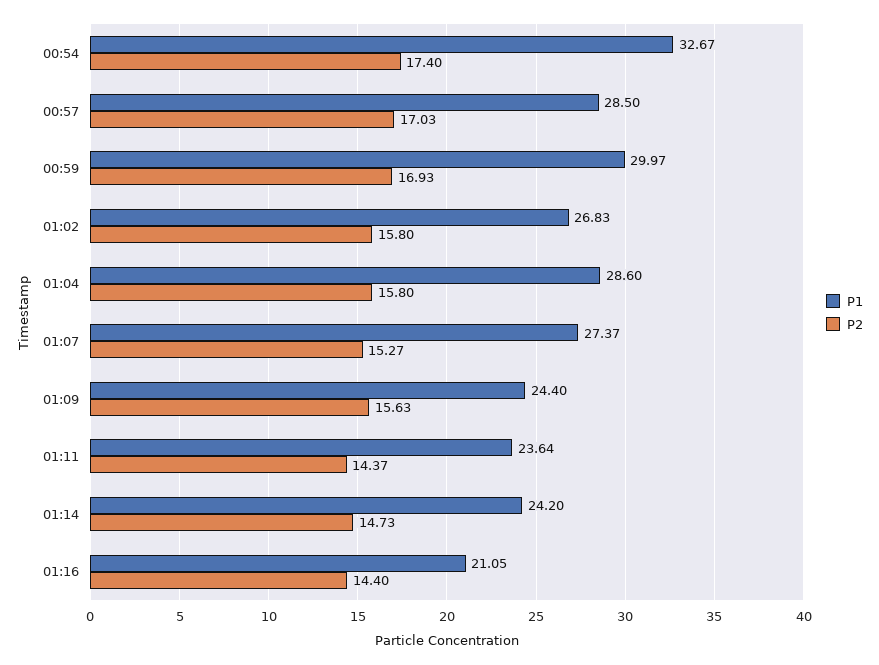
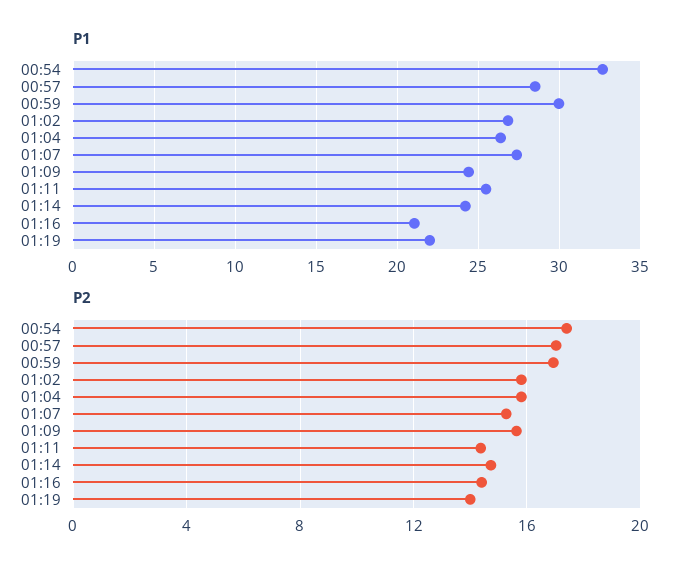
P1, 01:04: 28.6 -> 26.5
P1, 01:11: 23.64 -> 25.5
P1, 01:19: none -> 22
P2, 01:19: none -> 14

